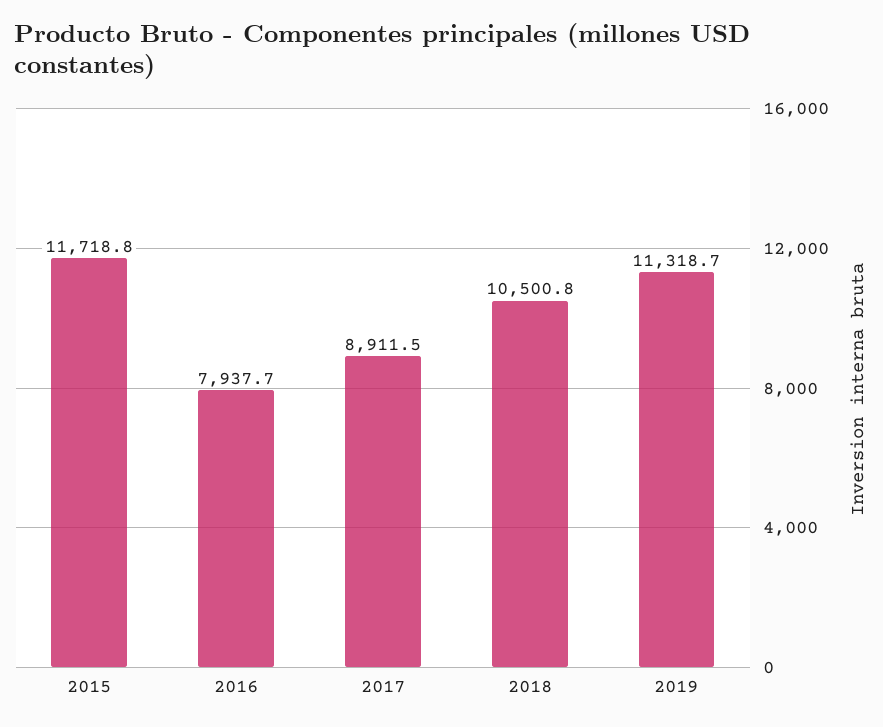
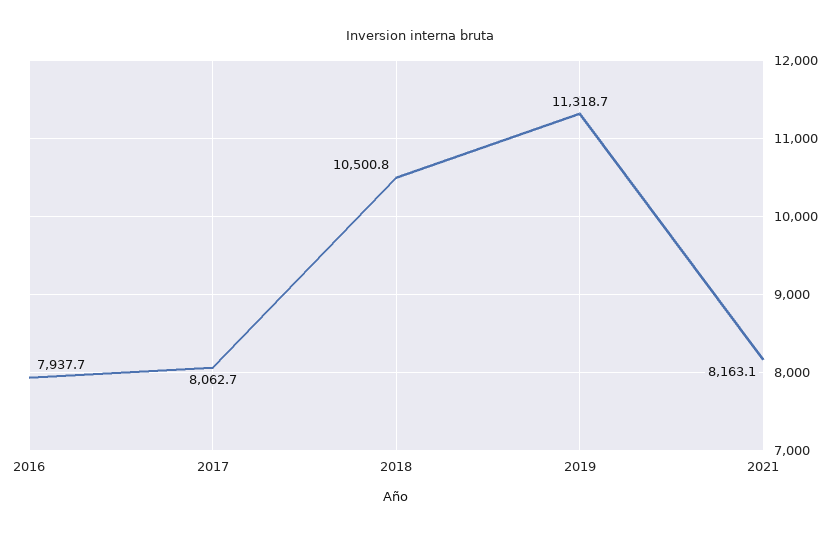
2015: 11718.8 -> none
2017: 8911.5 -> 8062.7
2021: none -> 8163.1

